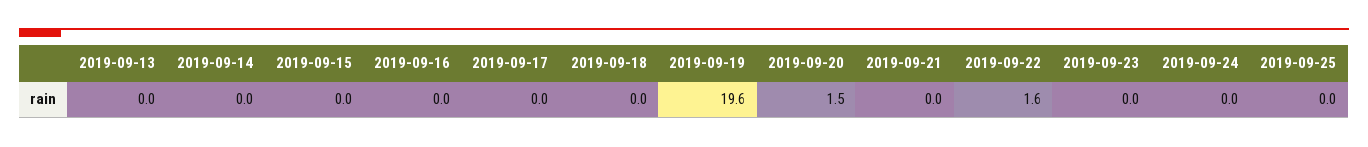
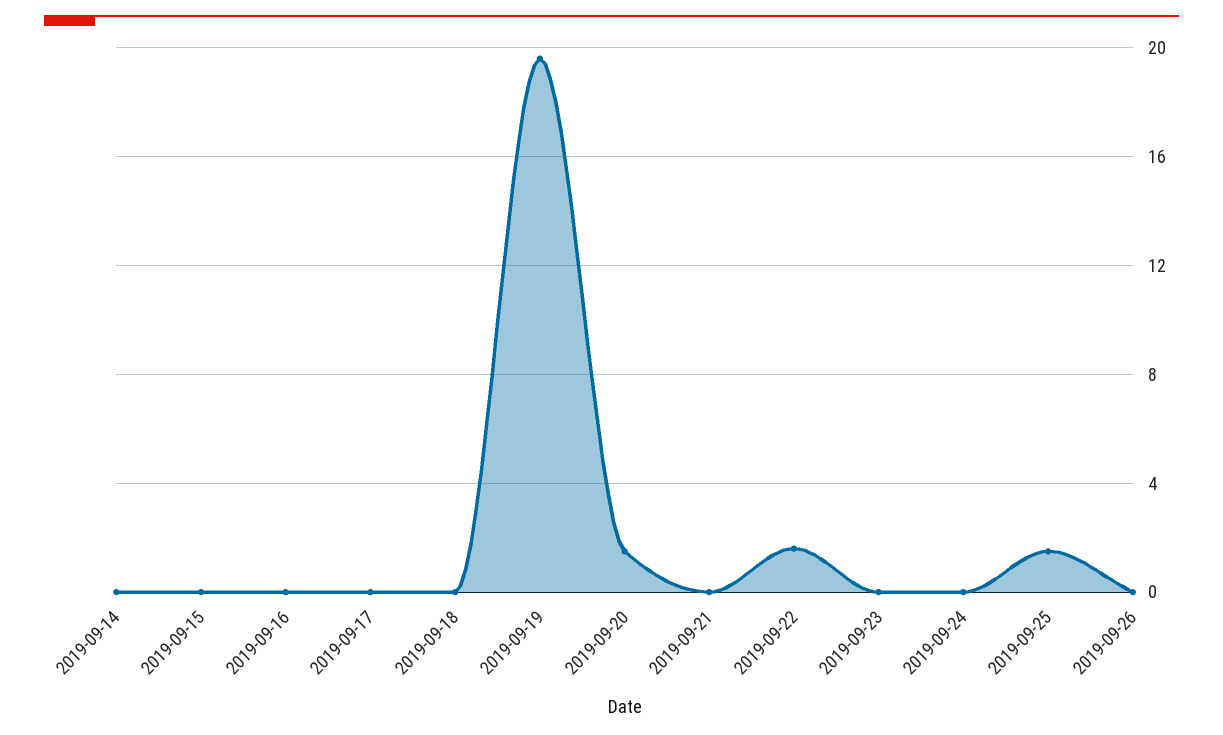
2019-09-13: 0 -> none
2019-09-25: 0 -> 1.5
2019-09-26: none -> 0

